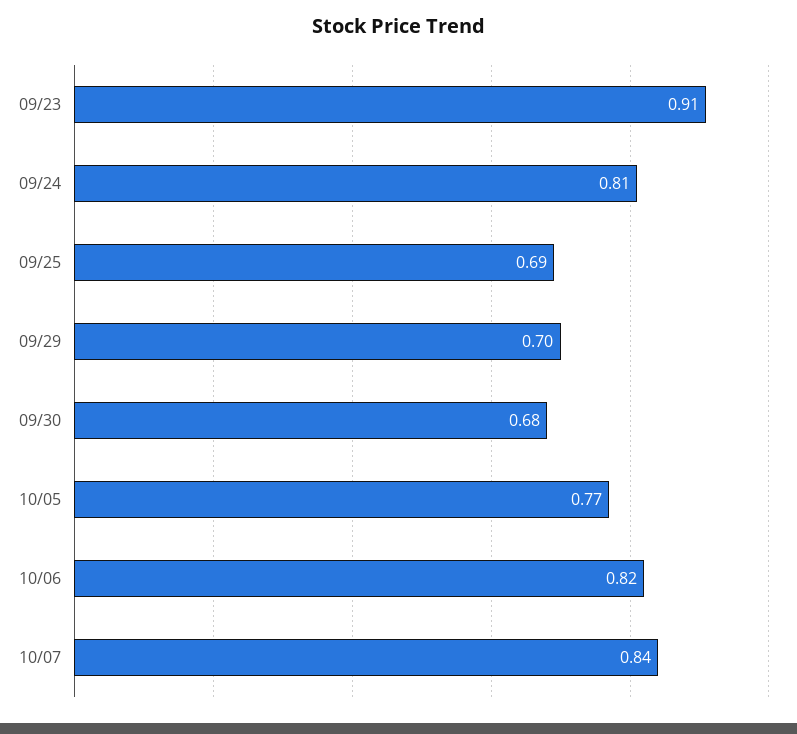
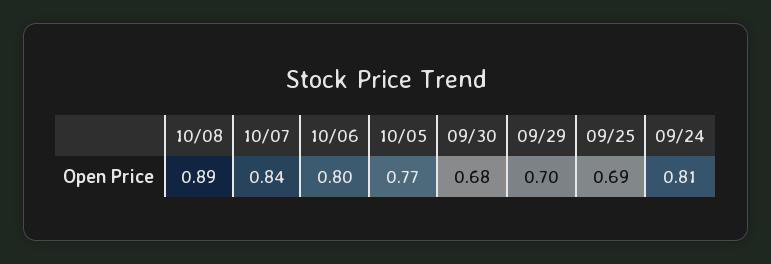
09/23: 0.91 -> none
10/06: 0.82 -> 0.8
10/08: none -> 0.89

